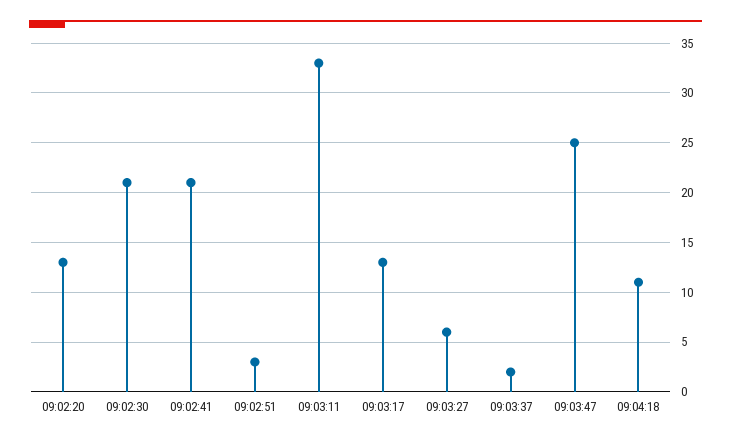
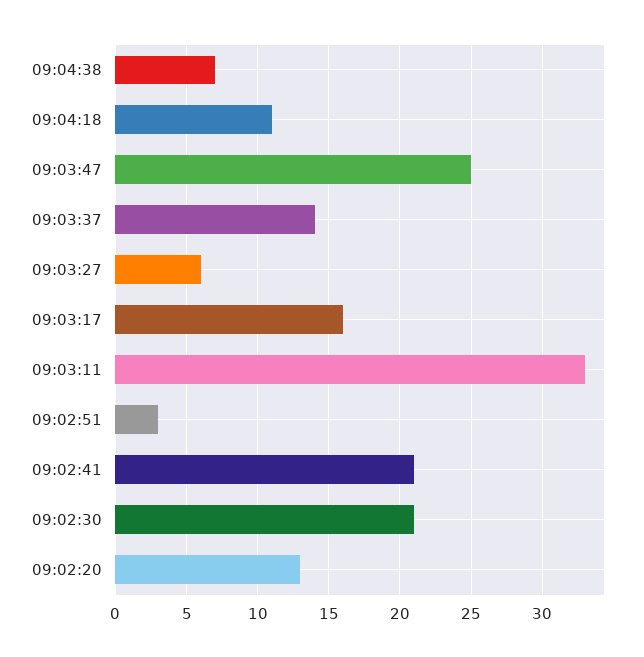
09:03:17: 13 -> 16
09:03:37: 2 -> 14
09:04:38: none -> 7

